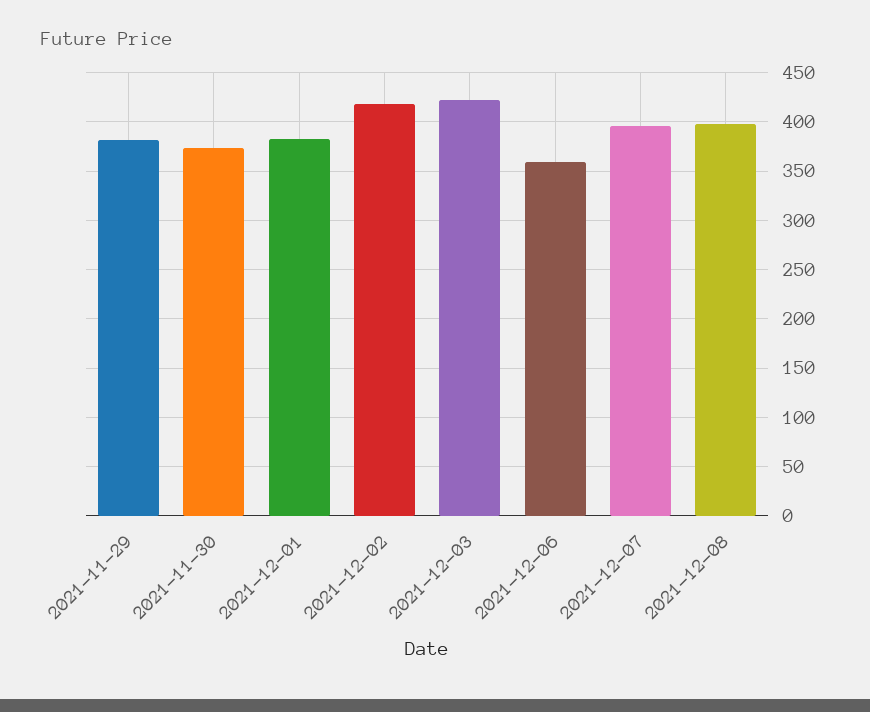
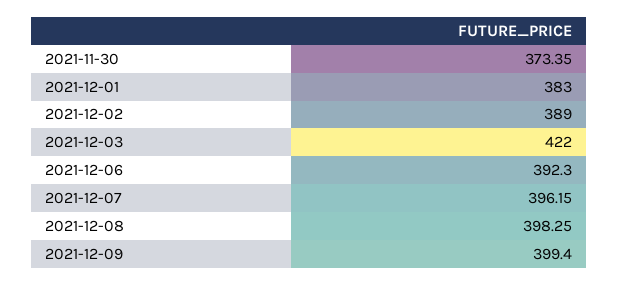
2021-11-29: 380 -> none
2021-12-02: 420 -> 389
2021-12-06: 360 -> 392.3
2021-12-09: none -> 399.4

